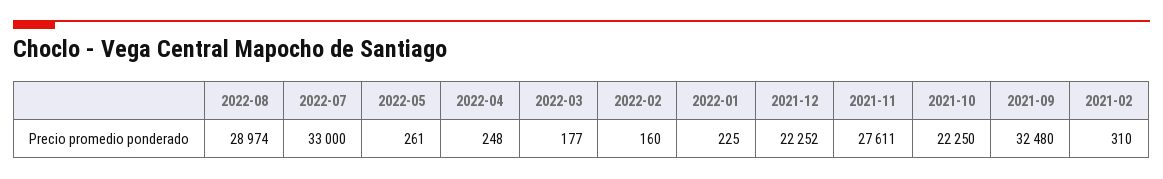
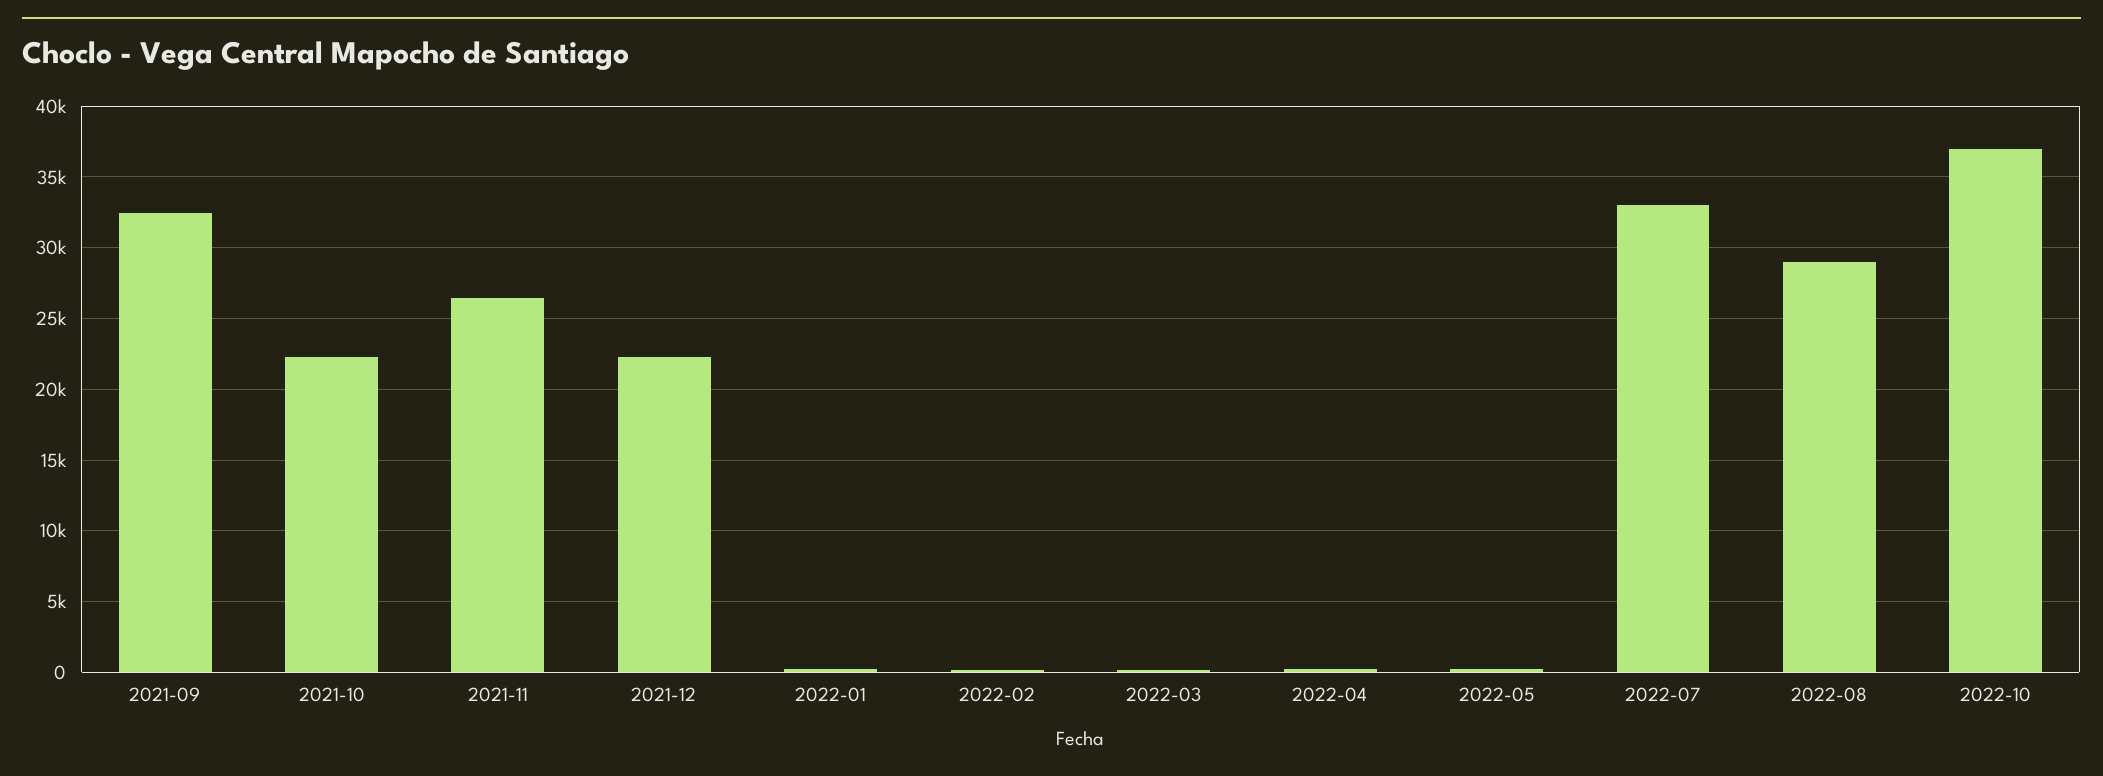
2021-11: 27611 -> 26500
2021-02: 310 -> none
2022-10: none -> 37000

